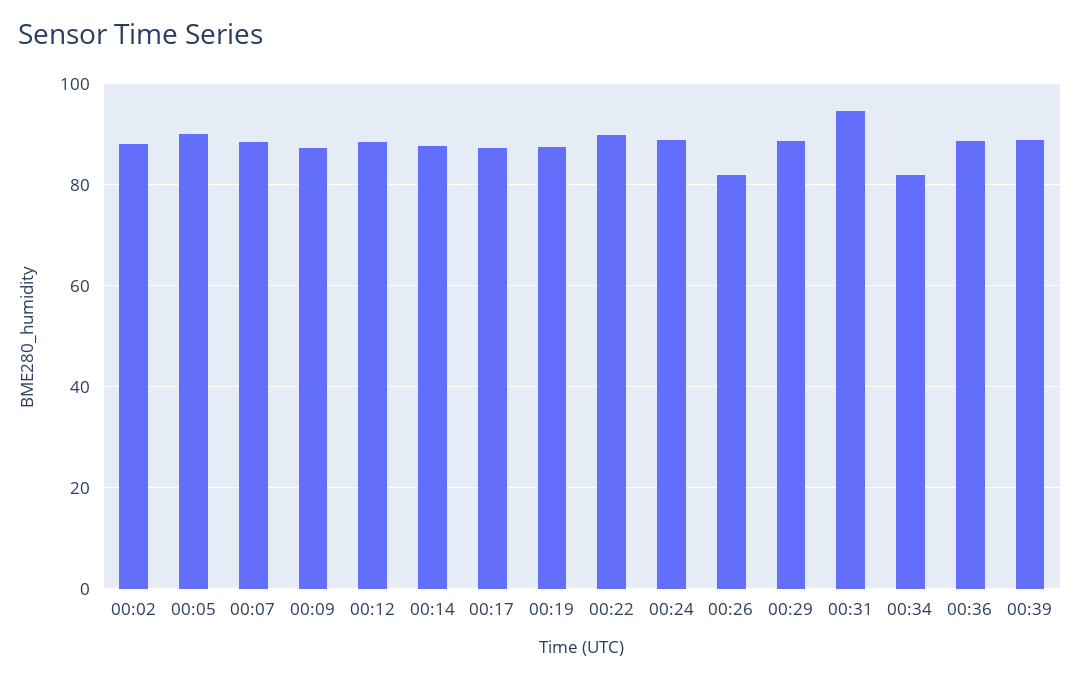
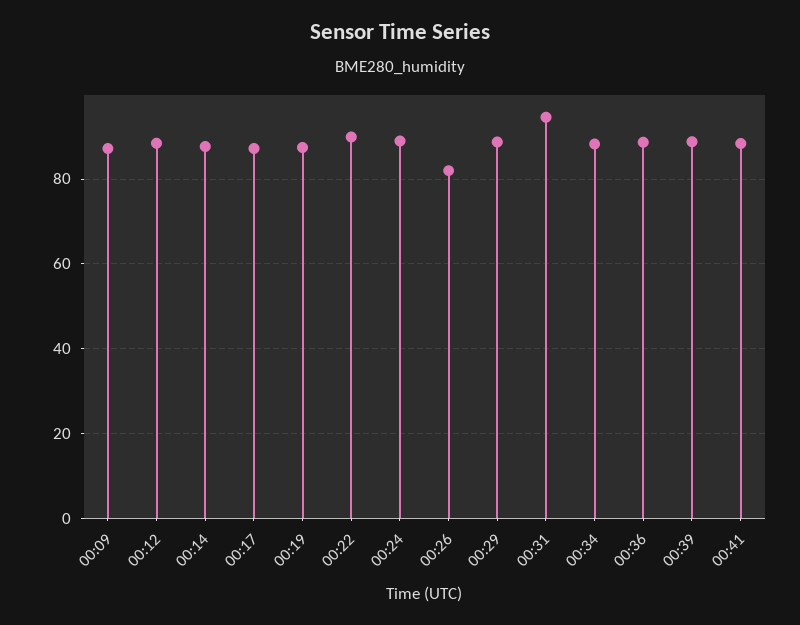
00:02: 88 -> none
00:05: 90 -> none
00:07: 88 -> none
00:34: 82 -> 88
00:41: none -> 88

